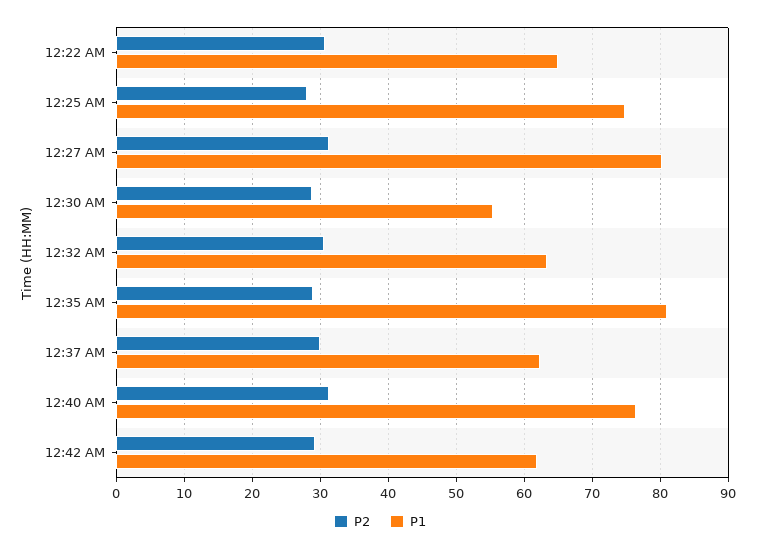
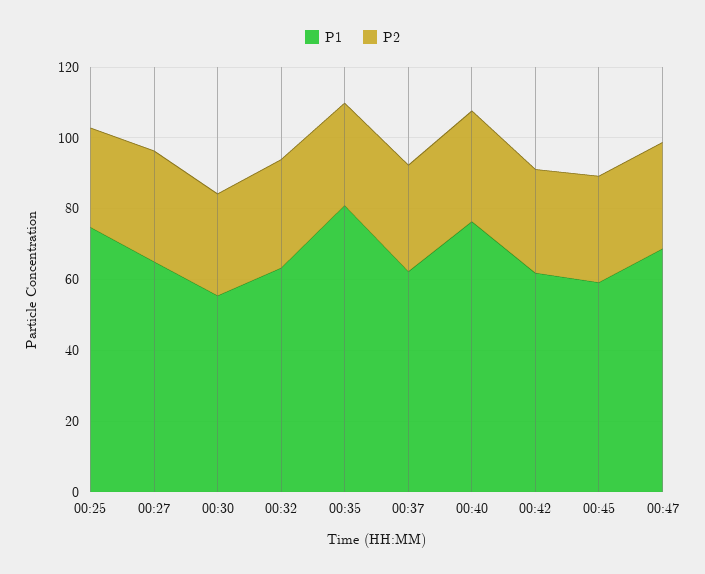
P2, 12:22 AM: 31 -> none
P1, 12:22 AM: 65 -> none
P1, 12:27 AM: 80 -> 65
P1, 00:45: none -> 60
P2, 00:45: none -> 30
P1, 00:47: none -> 70
P2, 00:47: none -> 30

